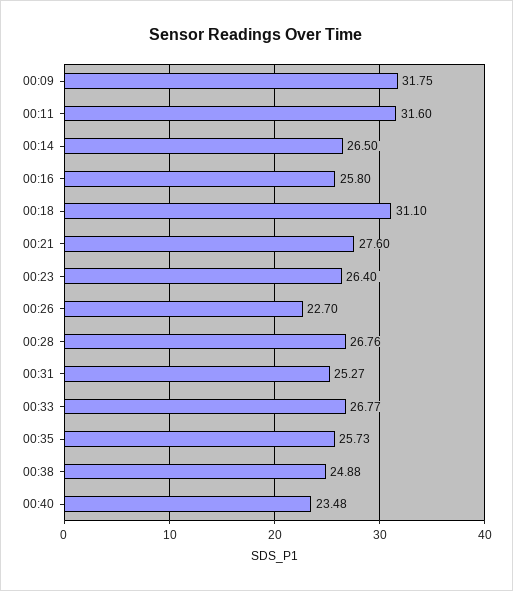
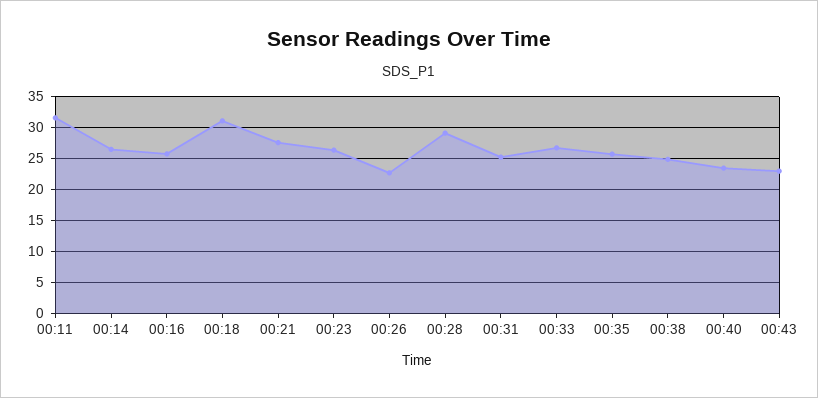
00:09: 31.75 -> none
00:28: 26.76 -> 29
00:43: none -> 23

